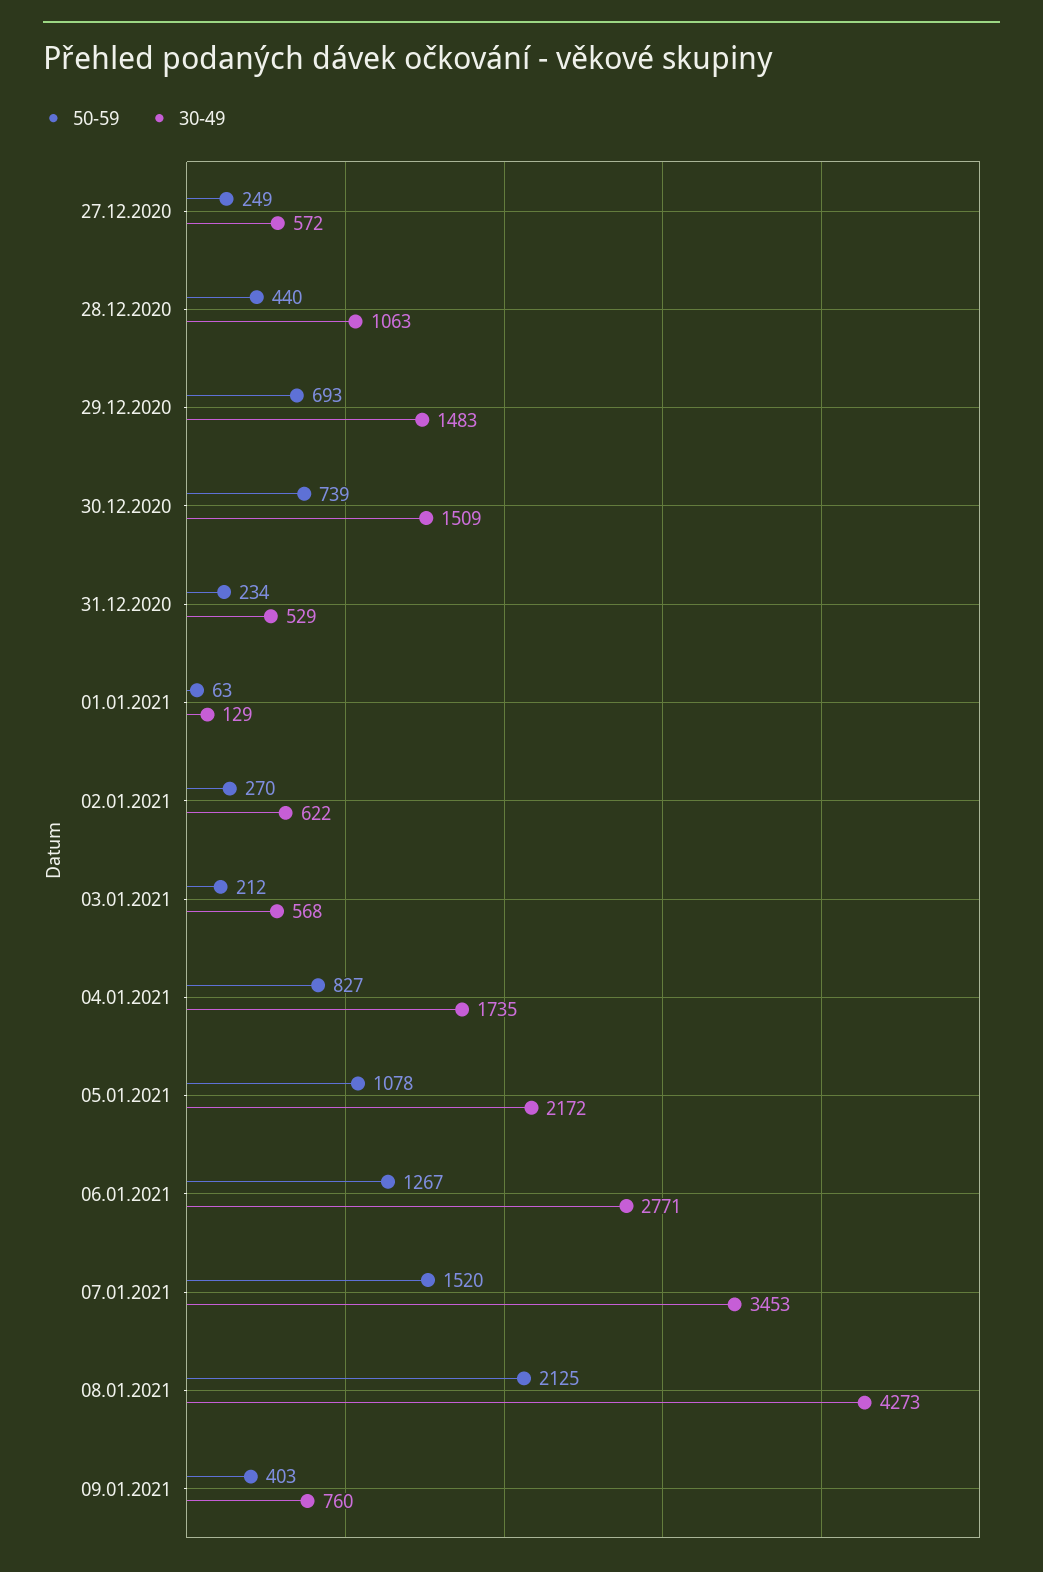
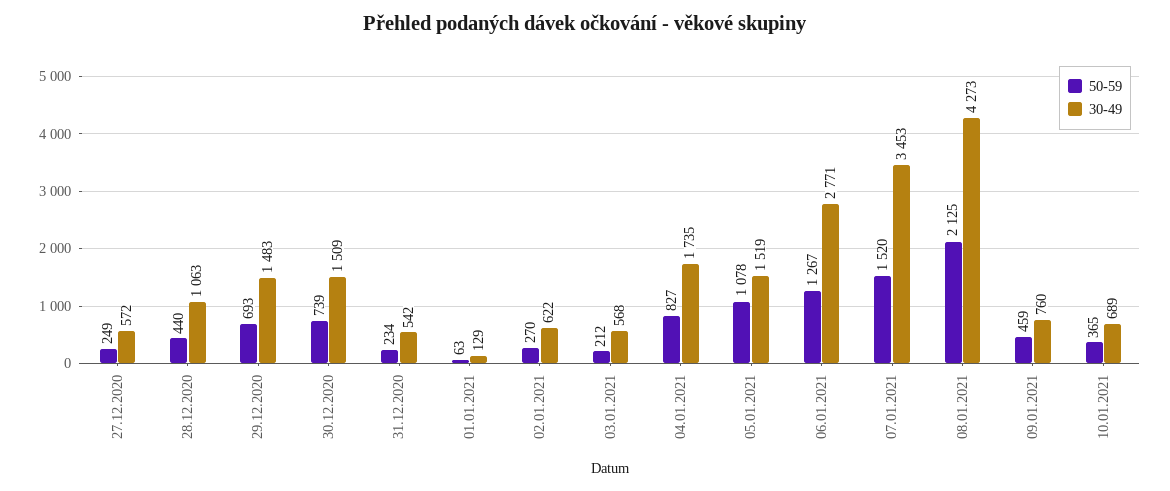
30-49, 31.12.2020: 529 -> 542
30-49, 05.01.2021: 2172 -> 1519
50-59, 09.01.2021: 403 -> 459
50-59, 10.01.2021: none -> 365
30-49, 10.01.2021: none -> 689

